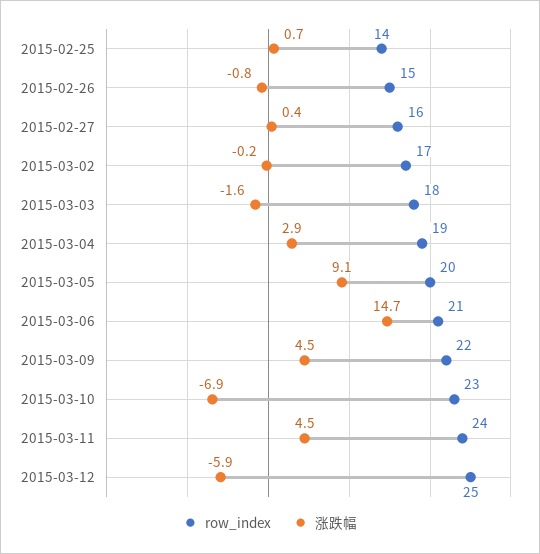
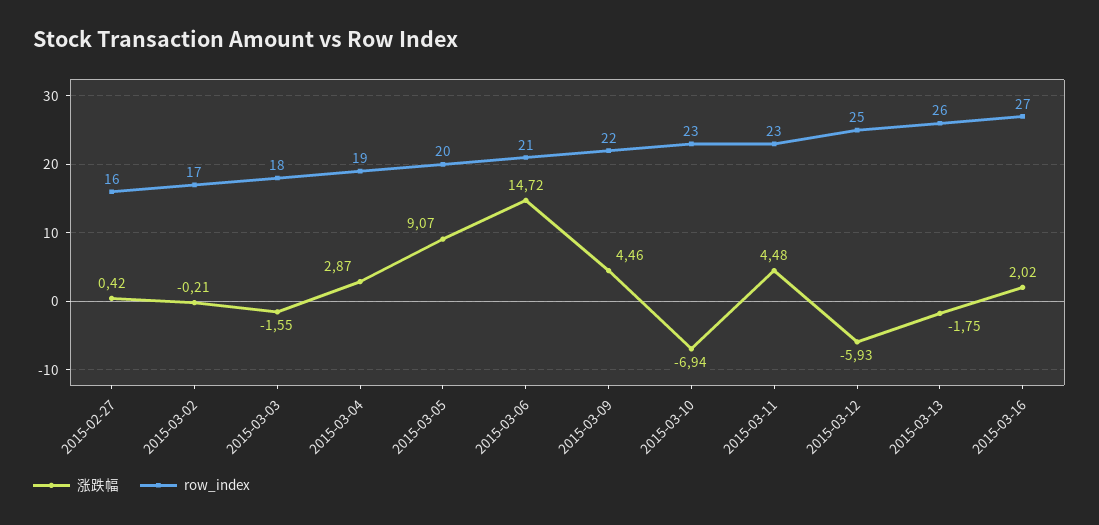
row_index, 2015-02-25: 14 -> none
涨跌幅, 2015-02-25: 0.7 -> none
row_index, 2015-02-26: 15 -> none
涨跌幅, 2015-02-26: -0.8 -> none
row_index, 2015-03-11: 24 -> 23
涨跌幅, 2015-03-13: none -> -1.75
row_index, 2015-03-13: none -> 26
涨跌幅, 2015-03-16: none -> 2.02
row_index, 2015-03-16: none -> 27

